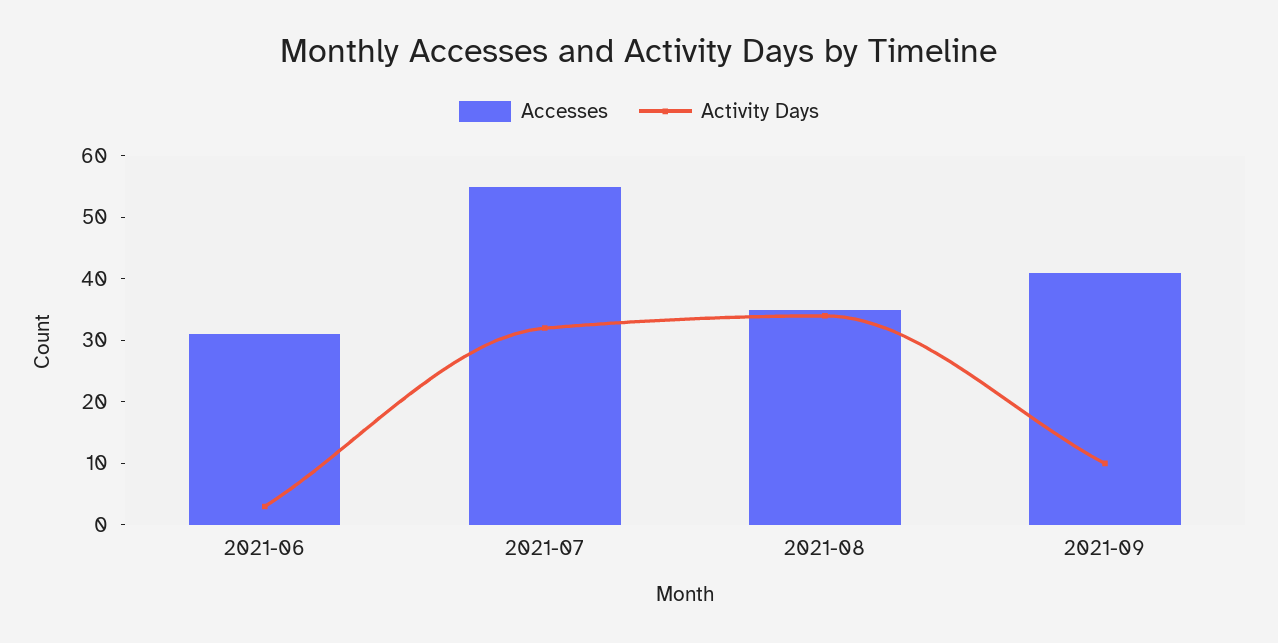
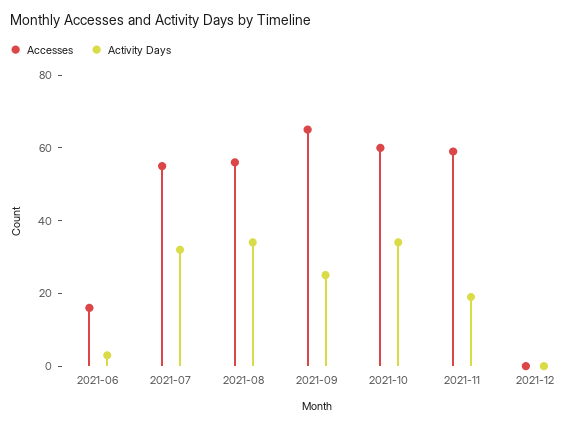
Accesses, 2021-06: 30 -> 15
Accesses, 2021-08: 35 -> 55
Accesses, 2021-09: 40 -> 65
Activity Days, 2021-09: 10 -> 25
Accesses, 2021-10: none -> 60
Activity Days, 2021-10: none -> 35
Accesses, 2021-11: none -> 60
Activity Days, 2021-11: none -> 20
Accesses, 2021-12: none -> 0
Activity Days, 2021-12: none -> 0

